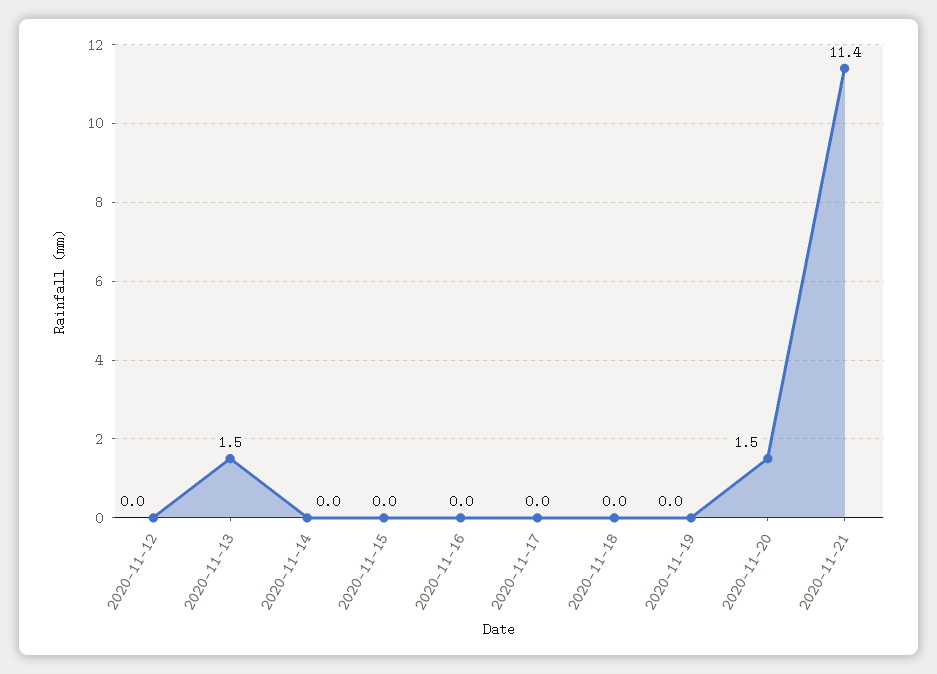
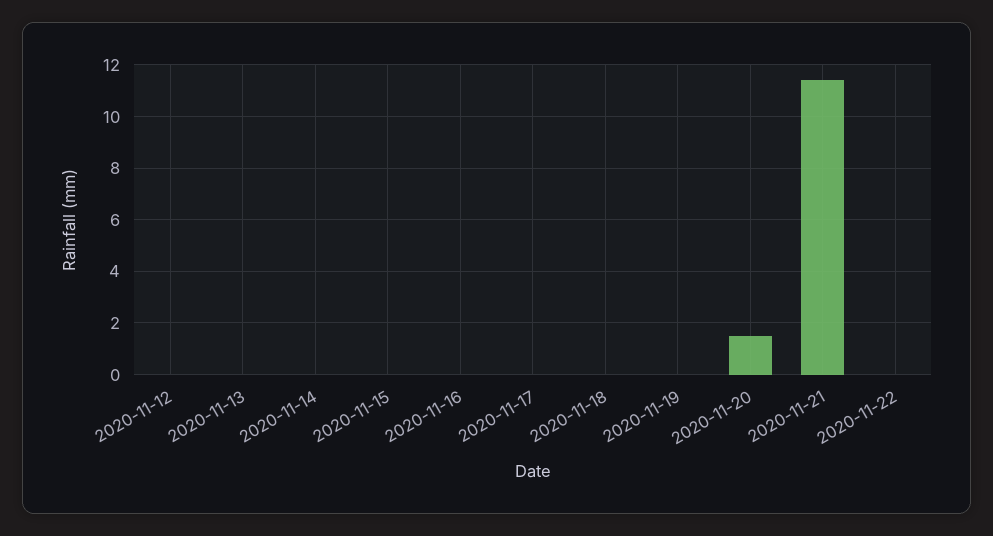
2020-11-13: 1.5 -> 0
2020-11-22: none -> 0

